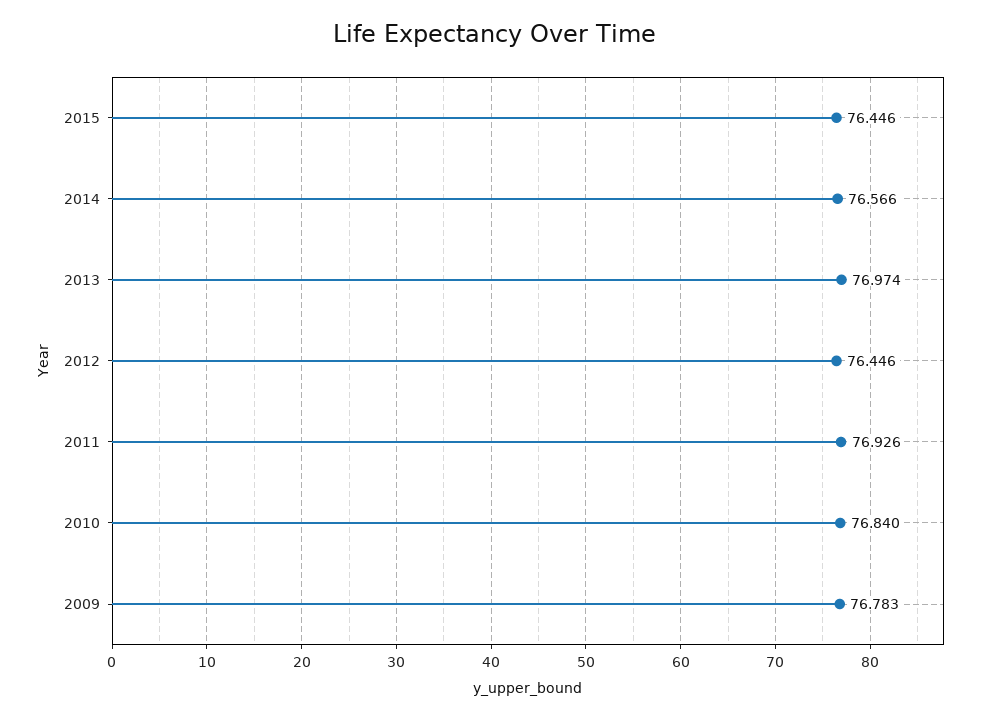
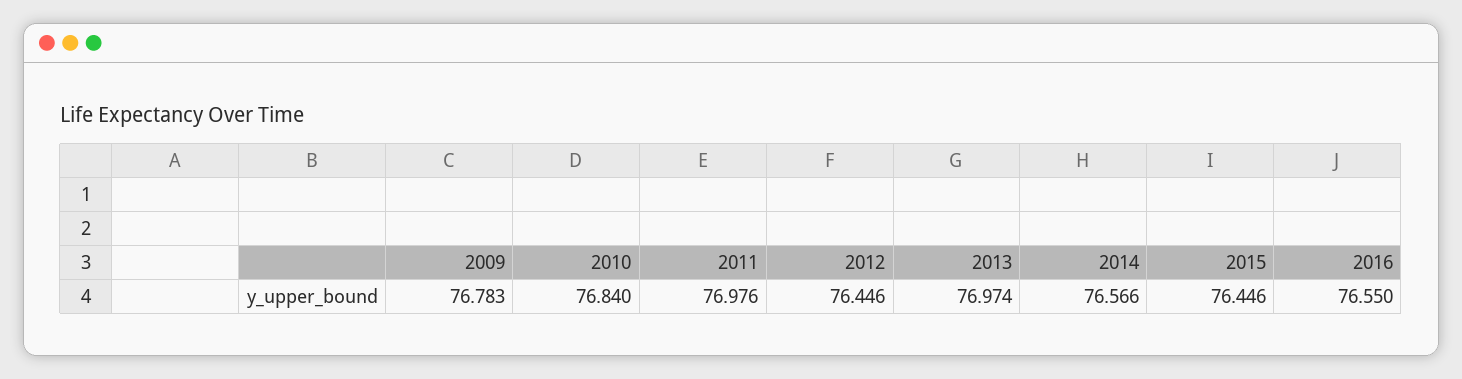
2011: 76.926 -> 76.976
2016: none -> 76.55

